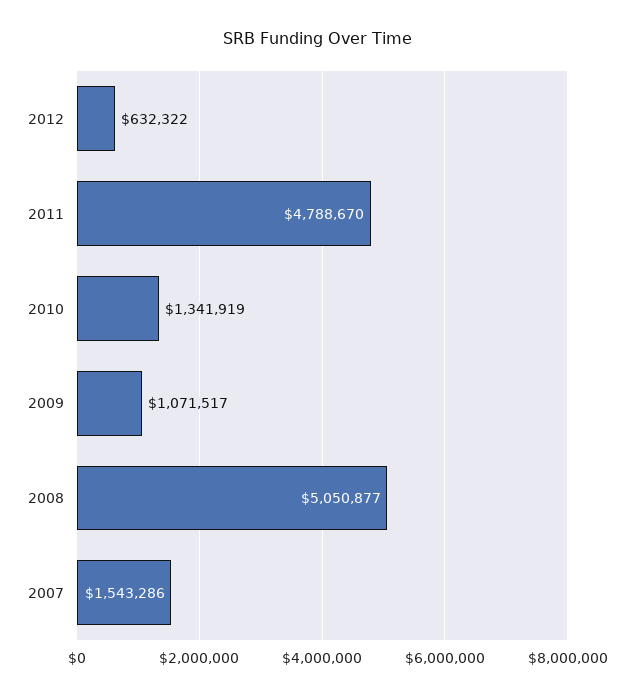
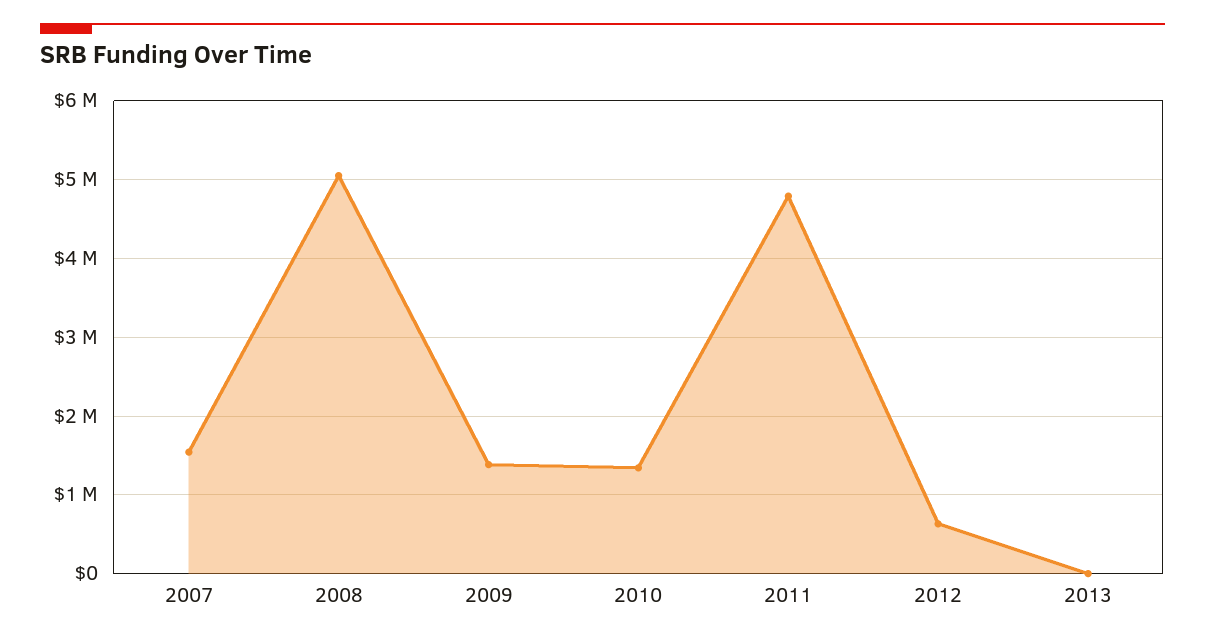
2009: 1071517 -> 1400000
2013: none -> 0

